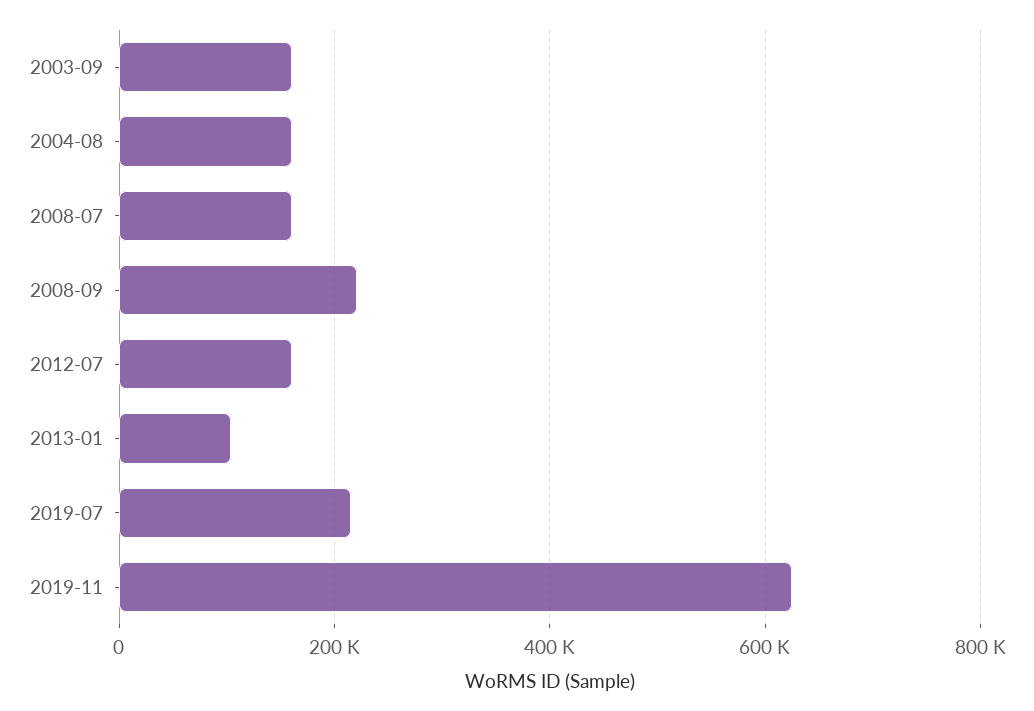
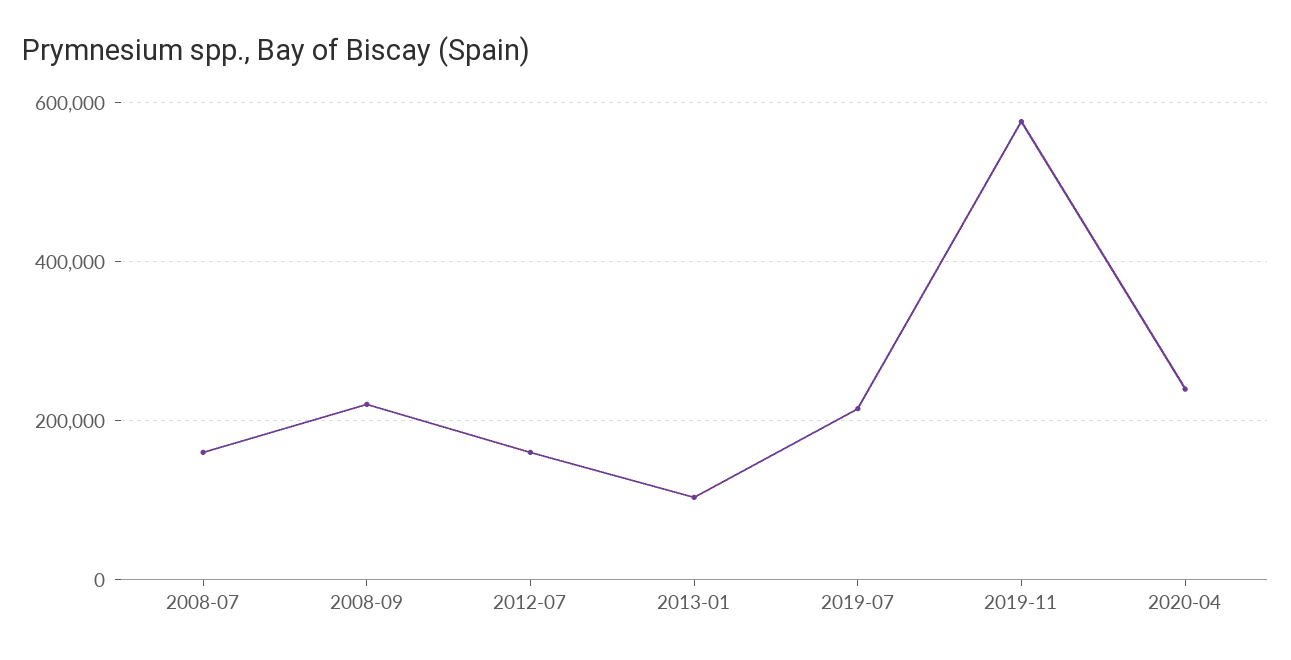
2003-09: 160000 -> none
2004-08: 160000 -> none
2019-11: 620000 -> 580000
2020-04: none -> 240000

